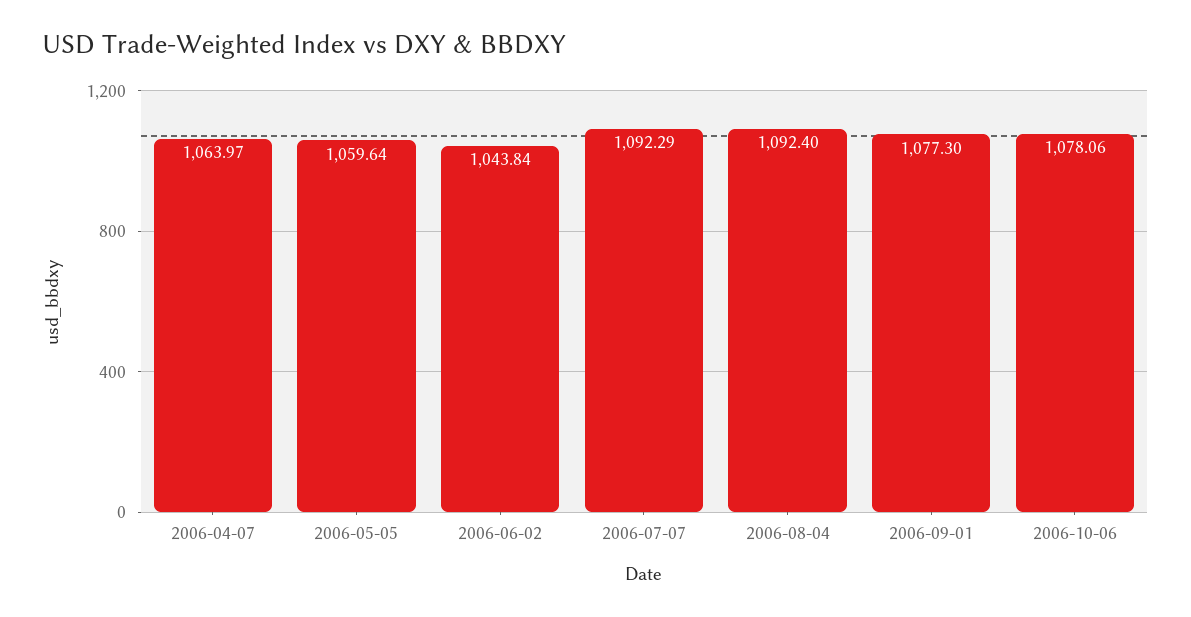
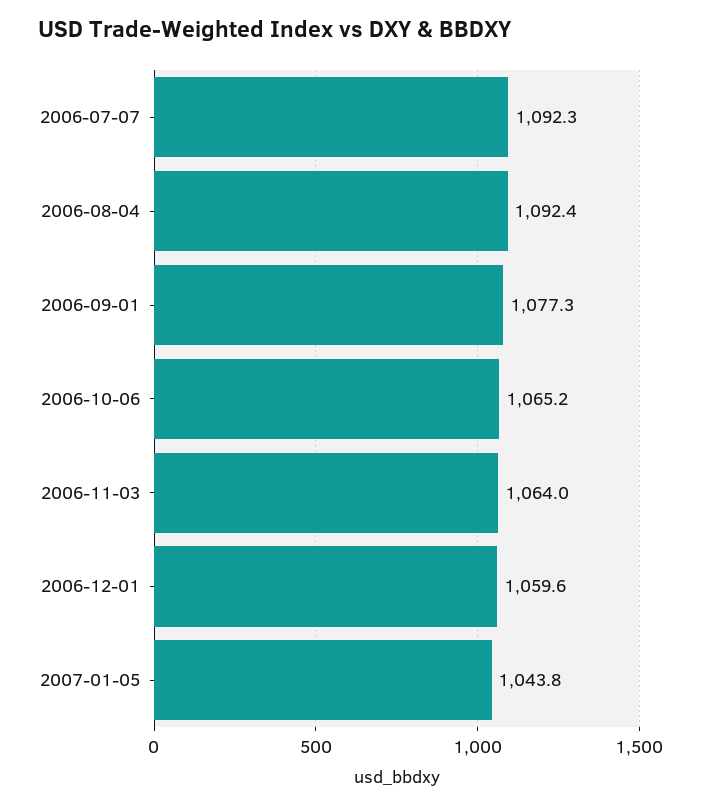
2006-04-07: 1063.97 -> none
2006-05-05: 1059.64 -> none
2006-06-02: 1043.84 -> none
2006-10-06: 1078.06 -> 1065.2
2006-11-03: none -> 1064
2006-12-01: none -> 1059.6
2007-01-05: none -> 1043.8

